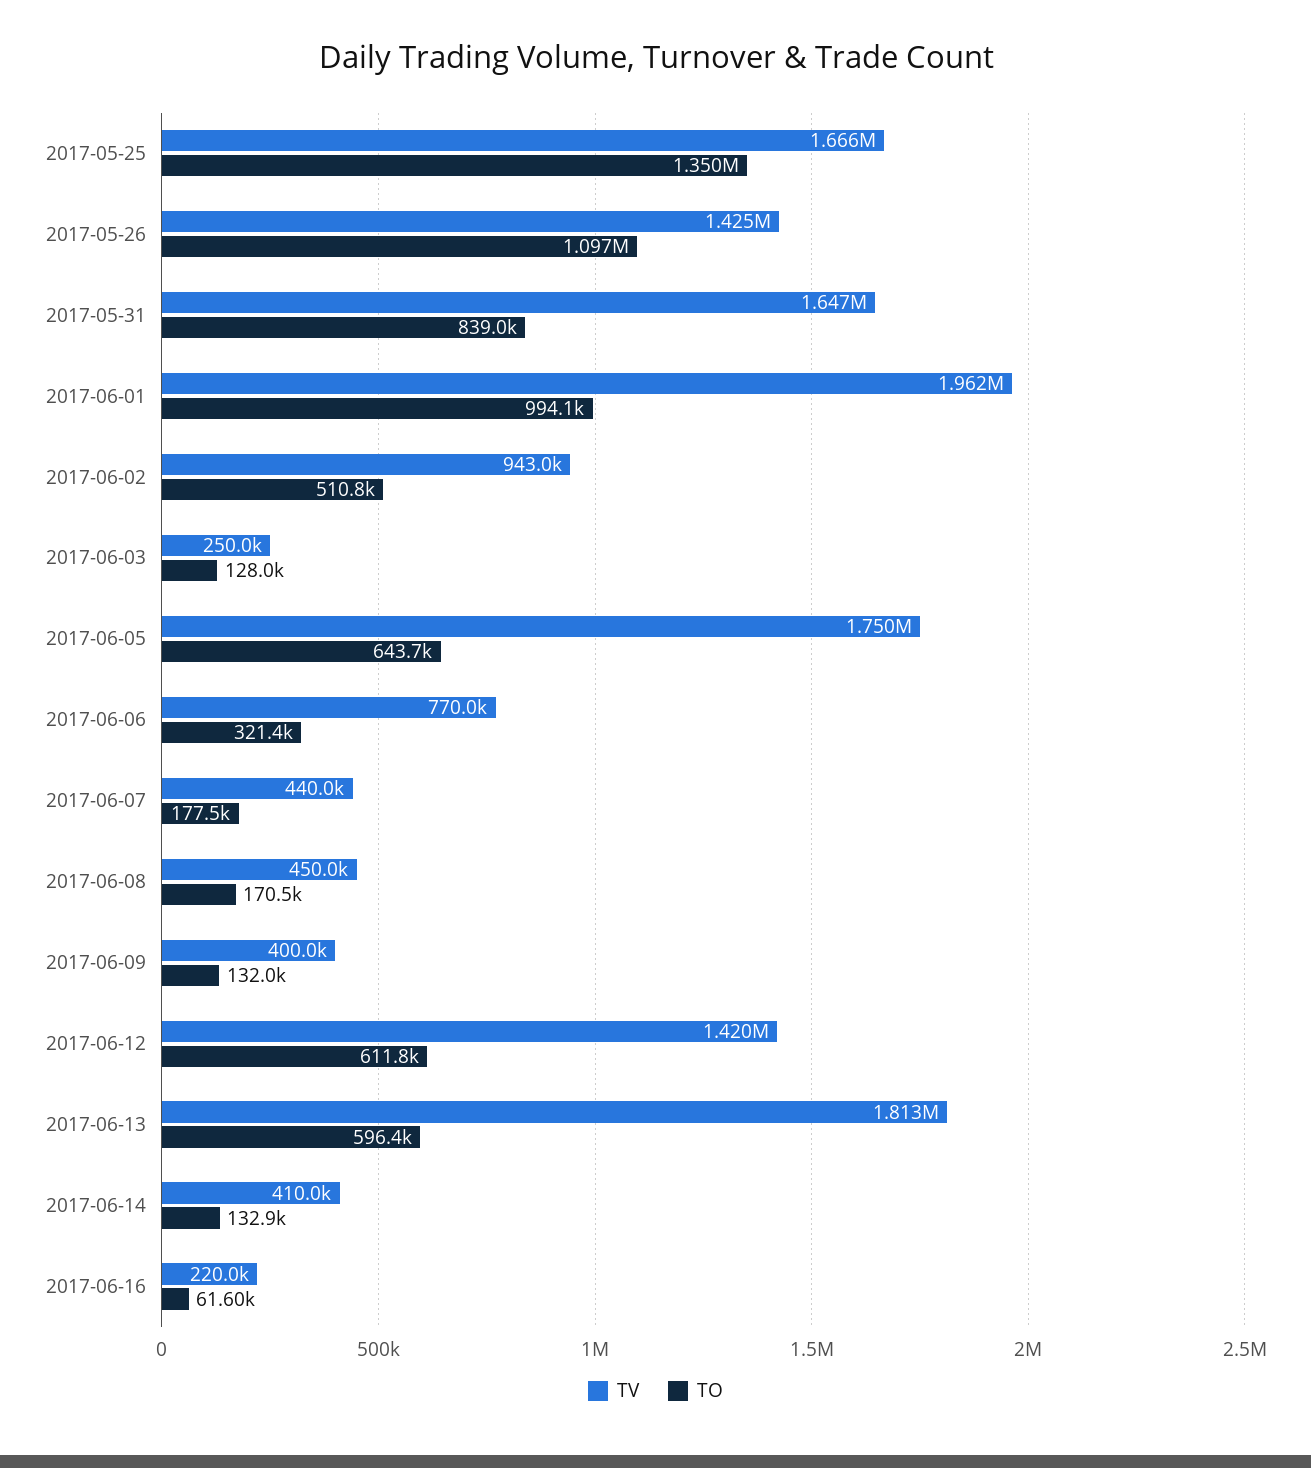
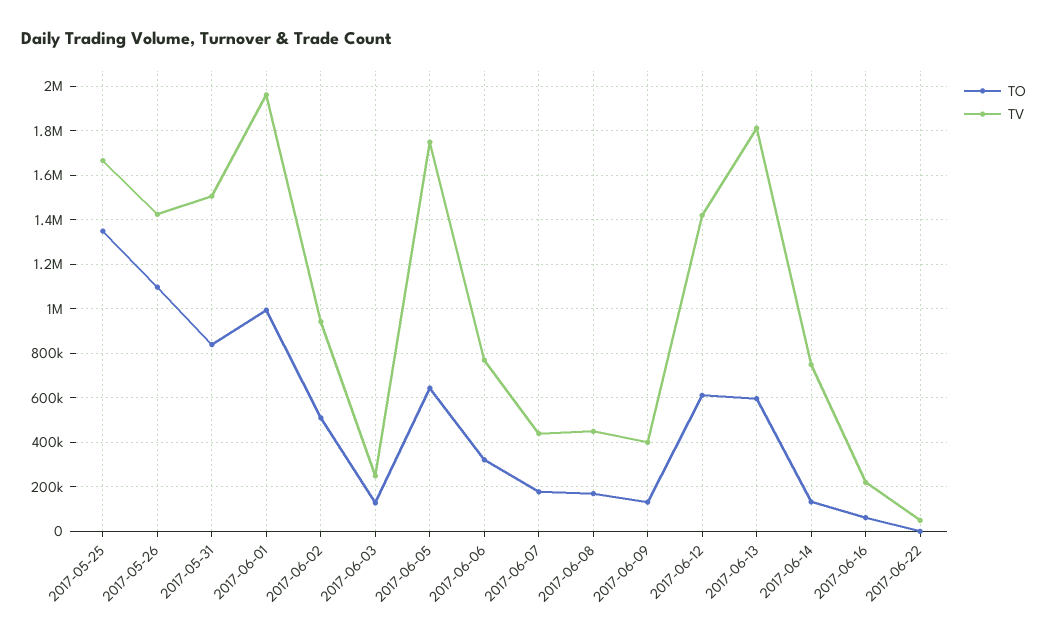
TV, 2017-05-31: 1647000 -> 1500000
TV, 2017-06-14: 410000 -> 750000
TO, 2017-06-22: none -> 0
TV, 2017-06-22: none -> 50000

